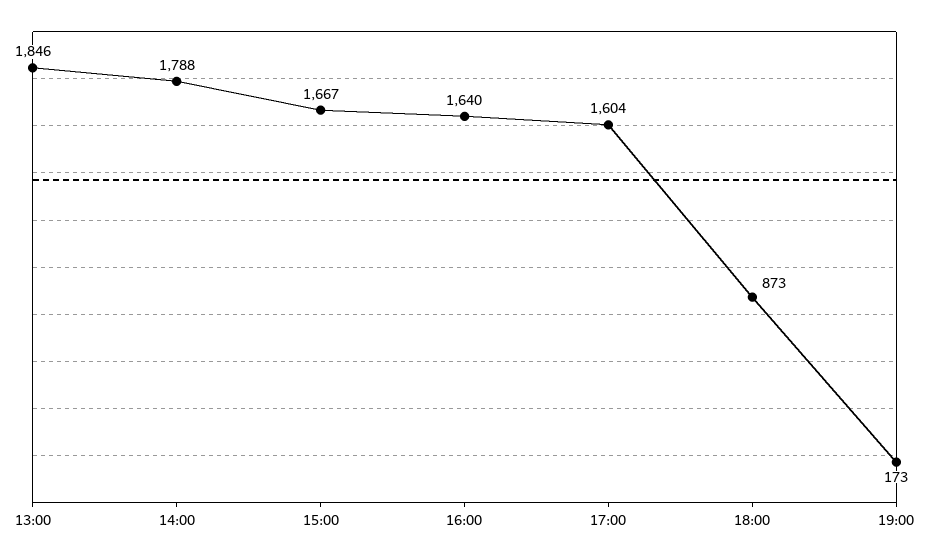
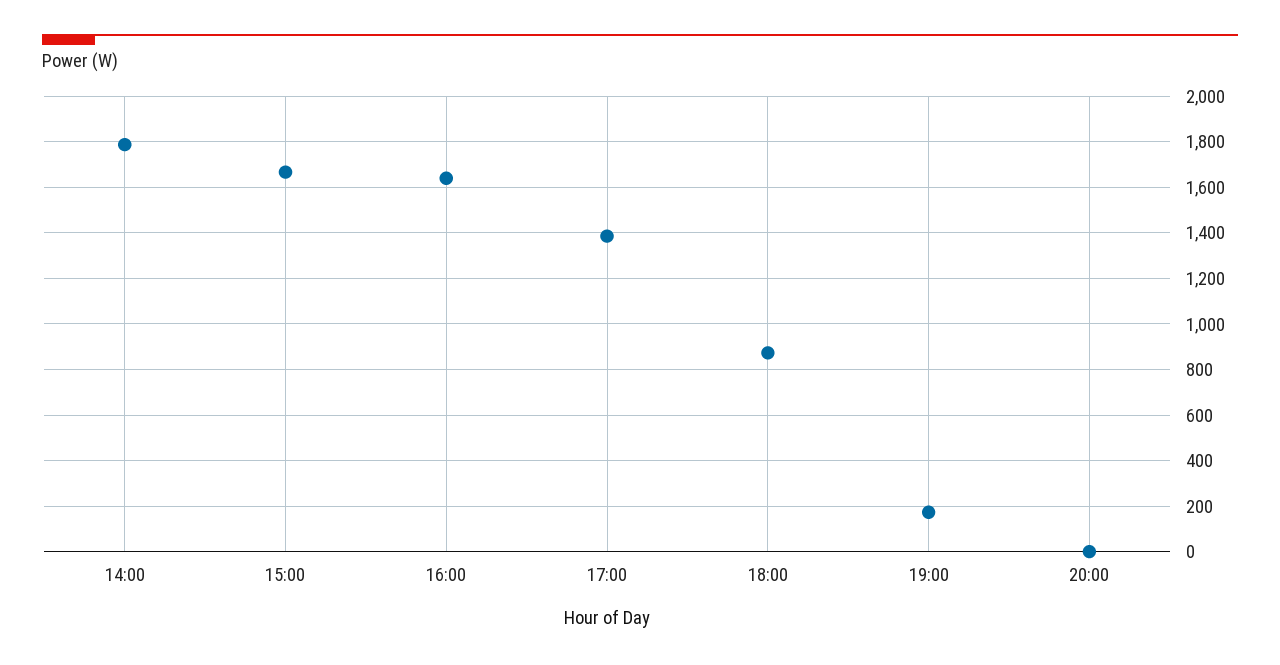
13:00: 1846 -> none
17:00: 1604 -> 1400
20:00: none -> 0

